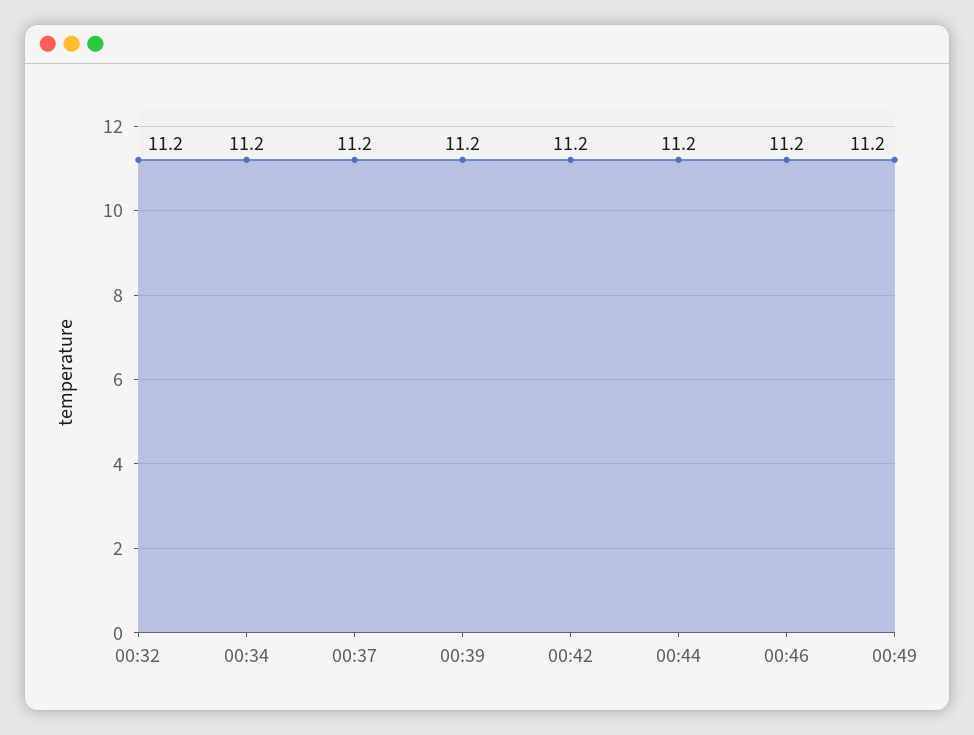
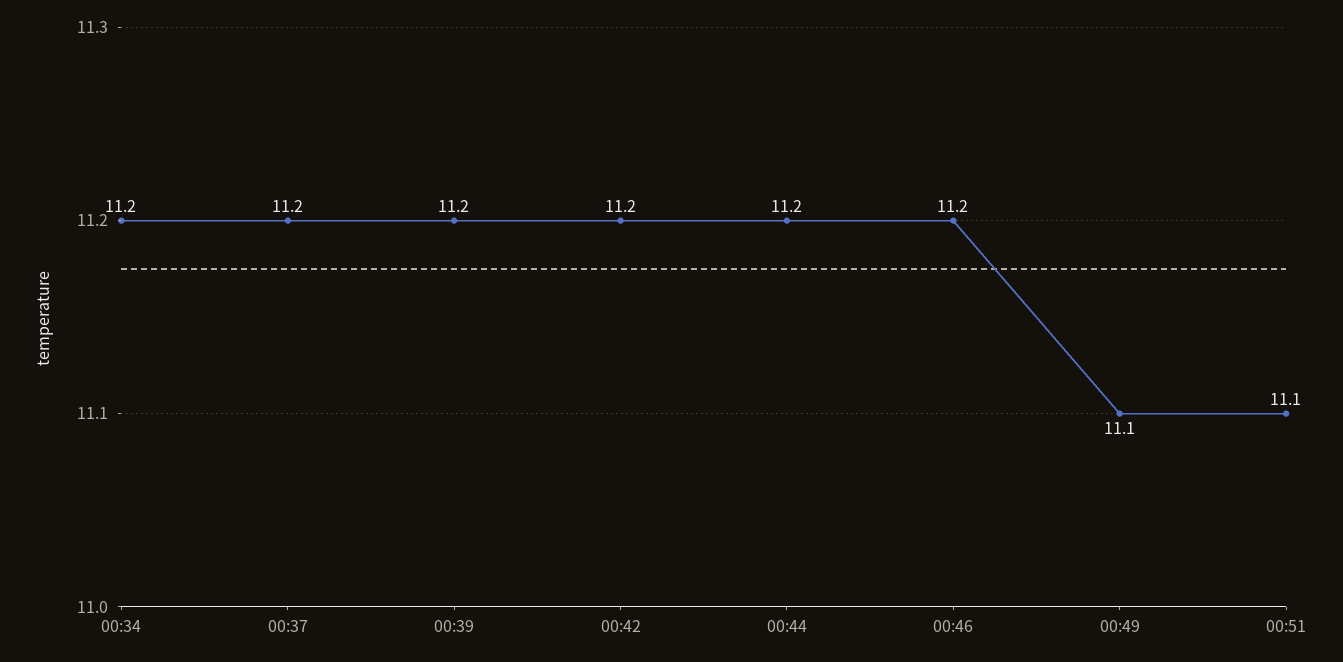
00:32: 11.2 -> none
00:49: 11.2 -> 11.1
00:51: none -> 11.1

